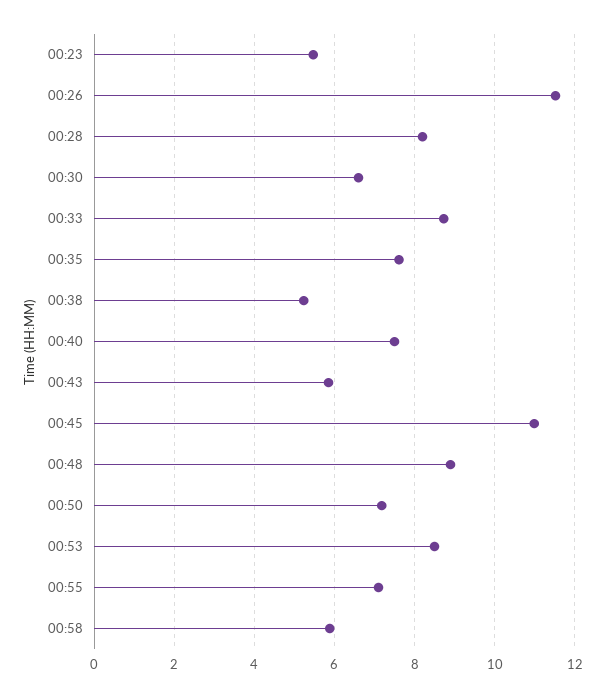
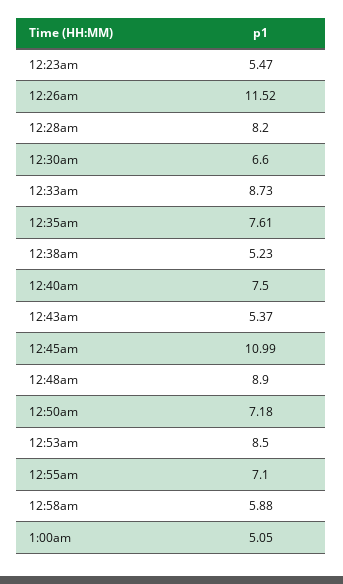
00:43: 5.8 -> 5.37
1:00am: none -> 5.05

